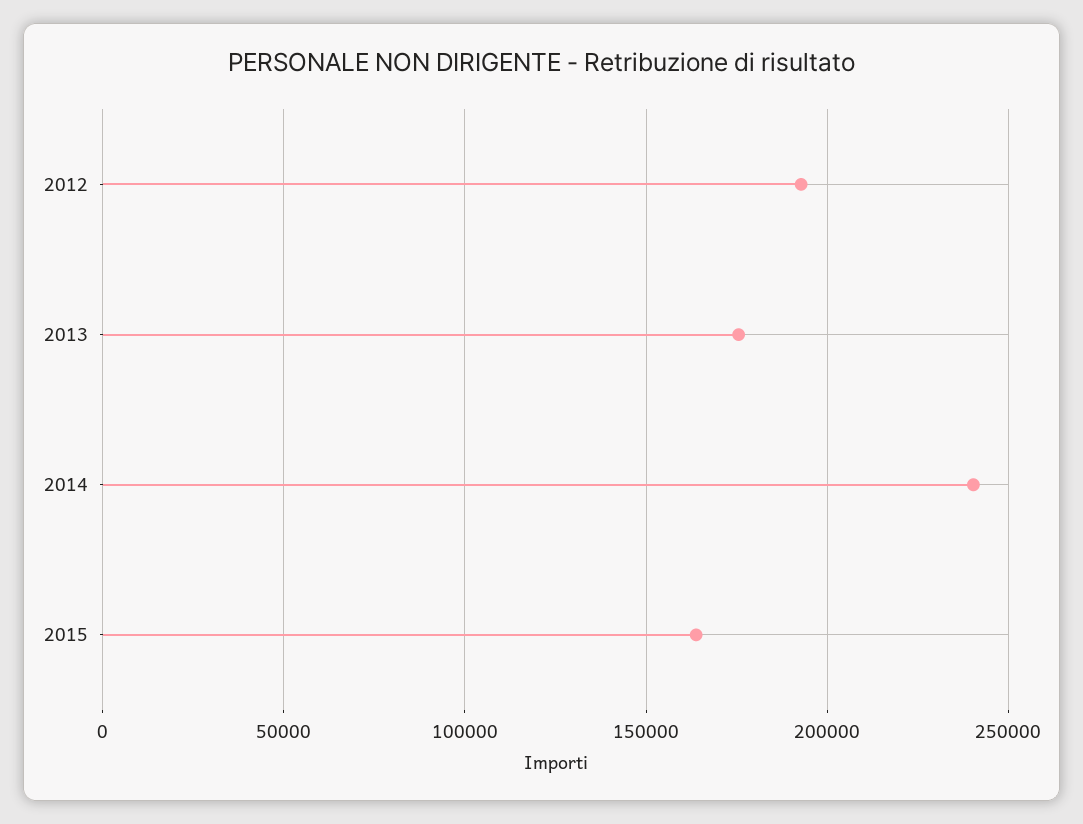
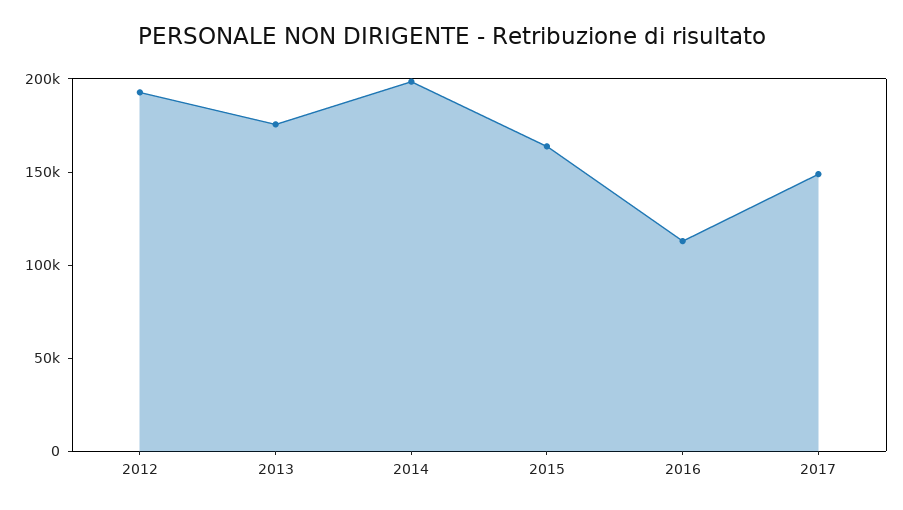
2014: 240000 -> 200000
2016: none -> 110000
2017: none -> 150000

